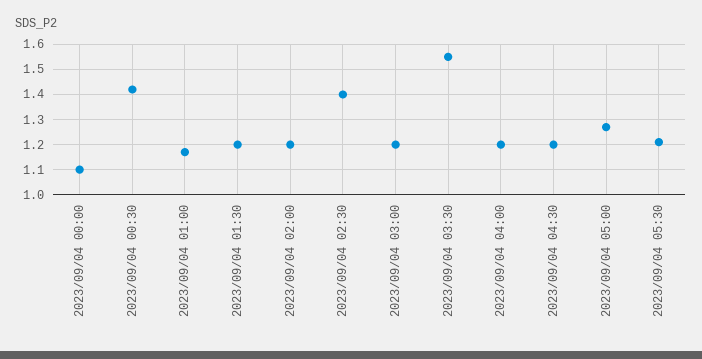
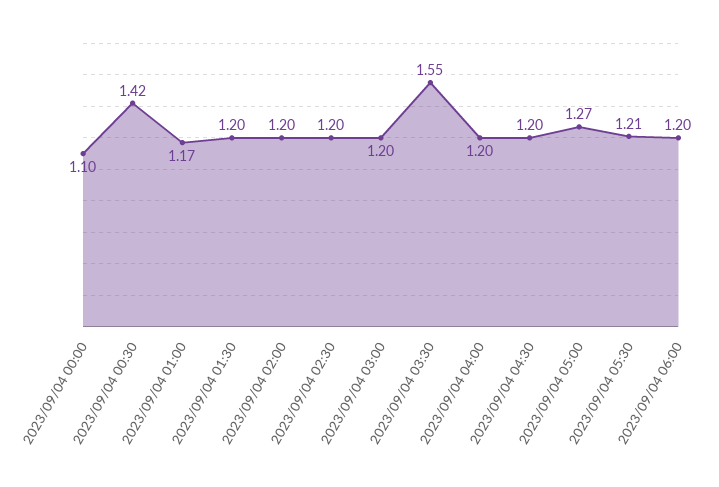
2023/09/04 02:30: 1.4 -> 1.2
2023/09/04 06:00: none -> 1.2

